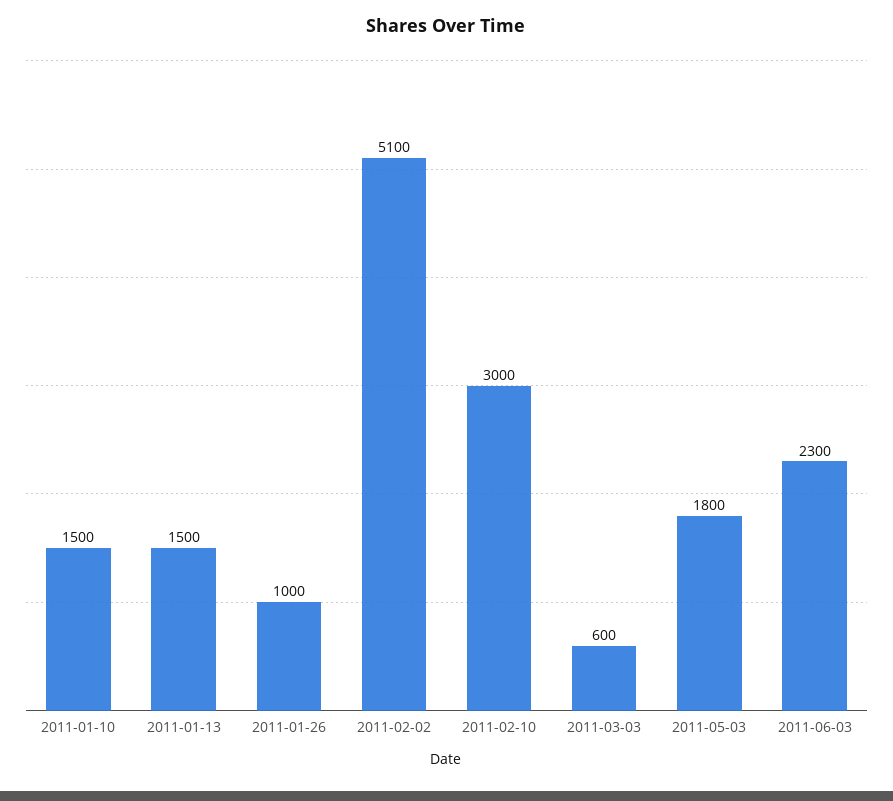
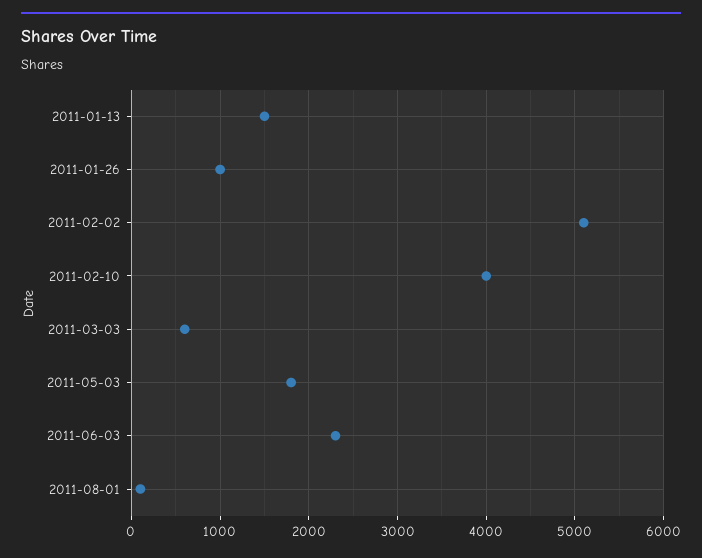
2011-01-10: 1500 -> none
2011-02-10: 3000 -> 4000
2011-08-01: none -> 100

